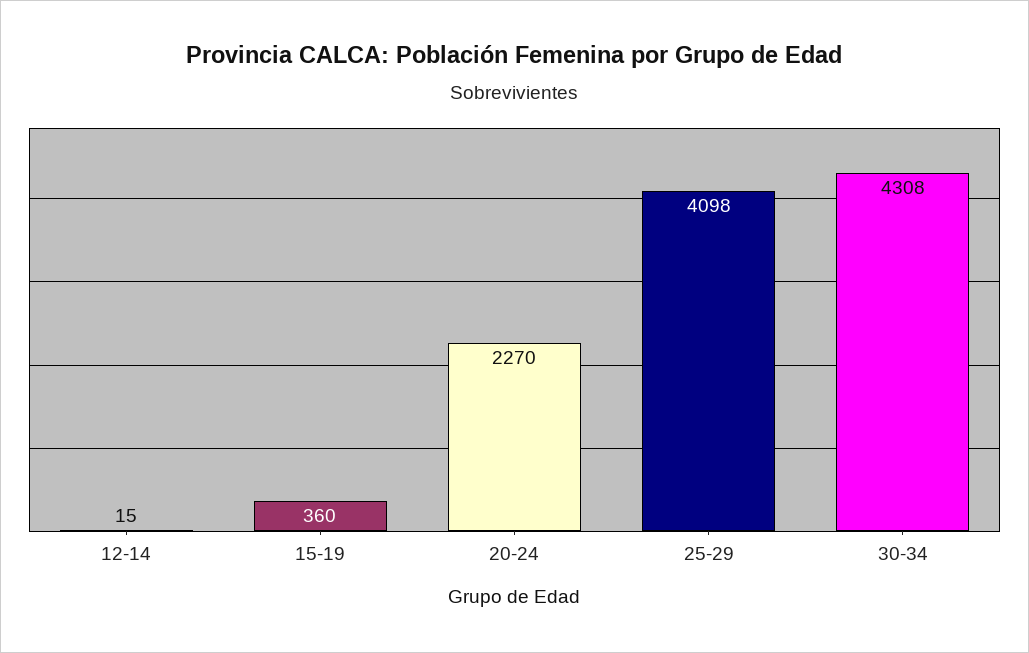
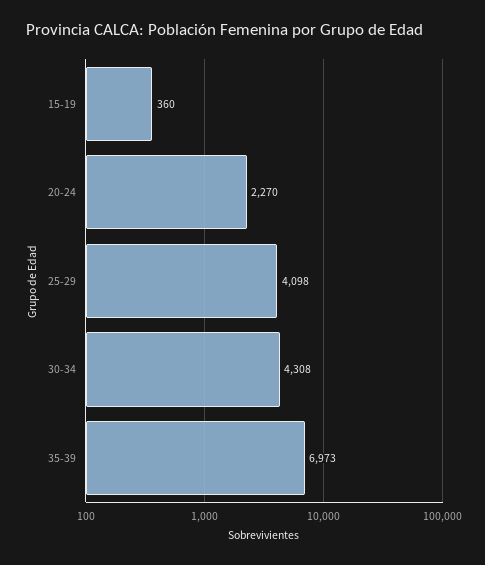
12-14: 15 -> none
35-39: none -> 6973

